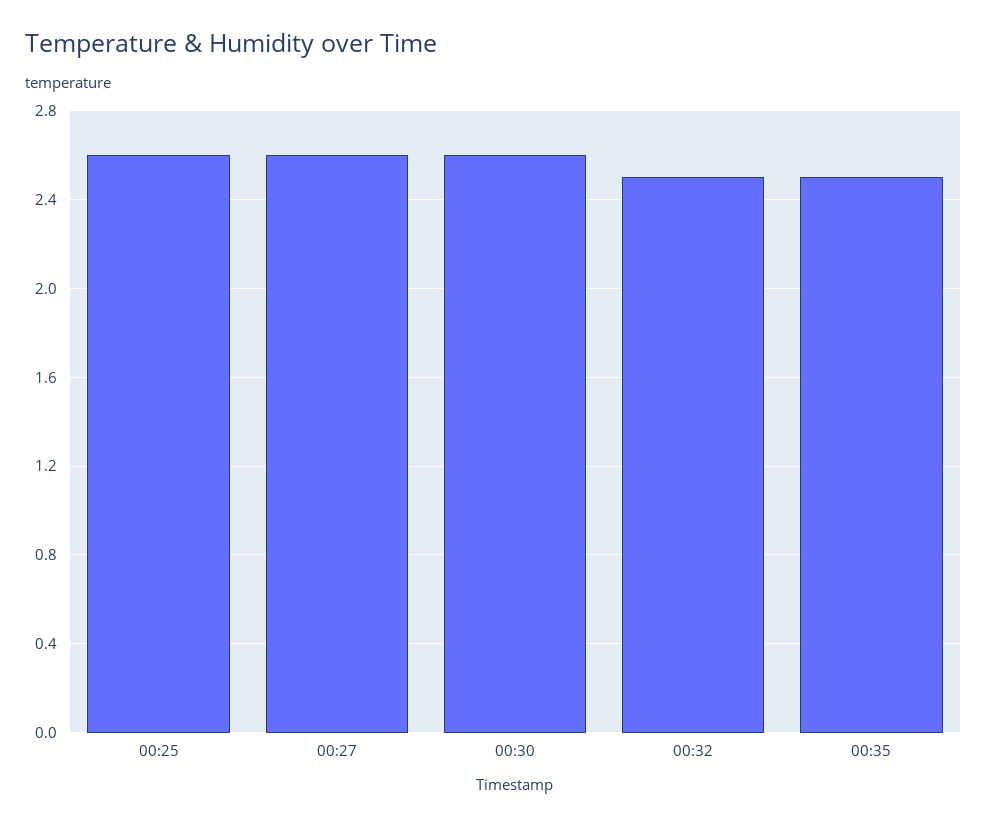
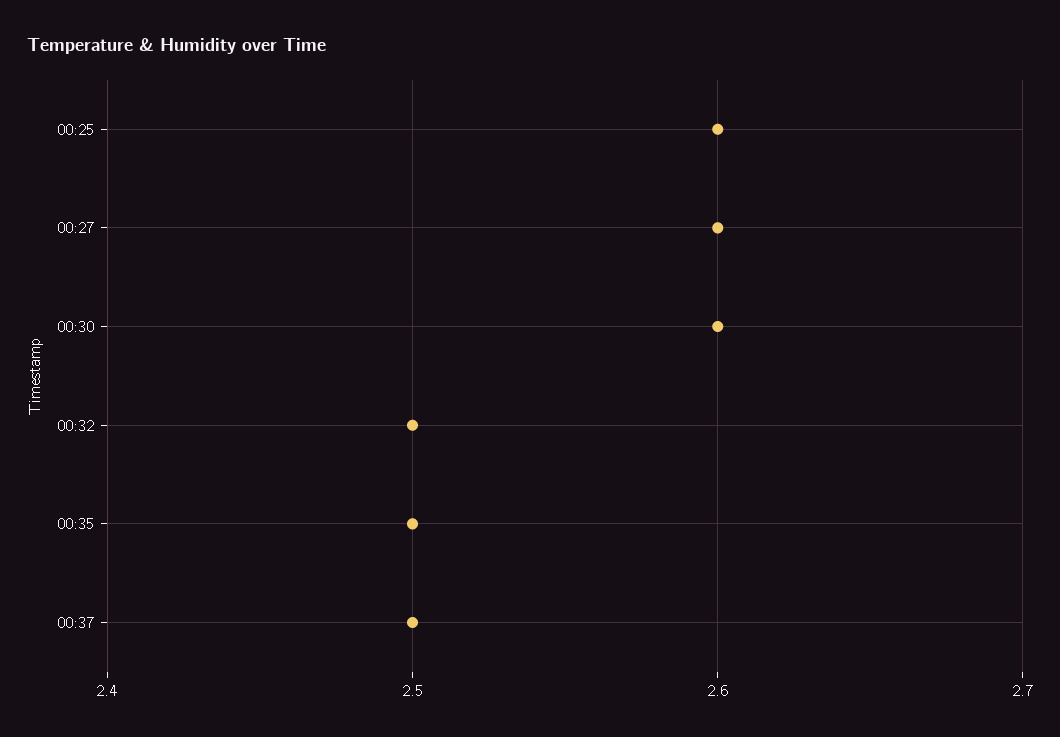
00:37: none -> 2.5

